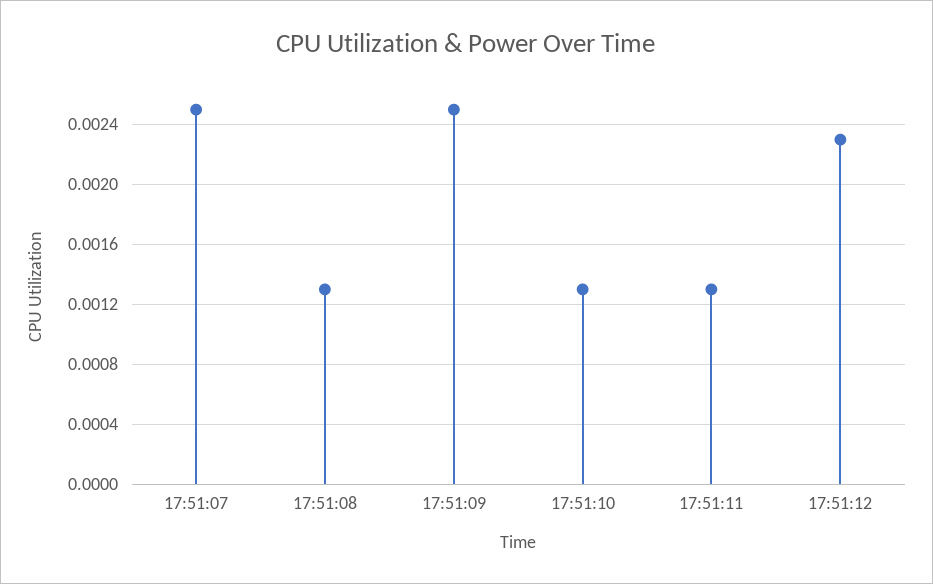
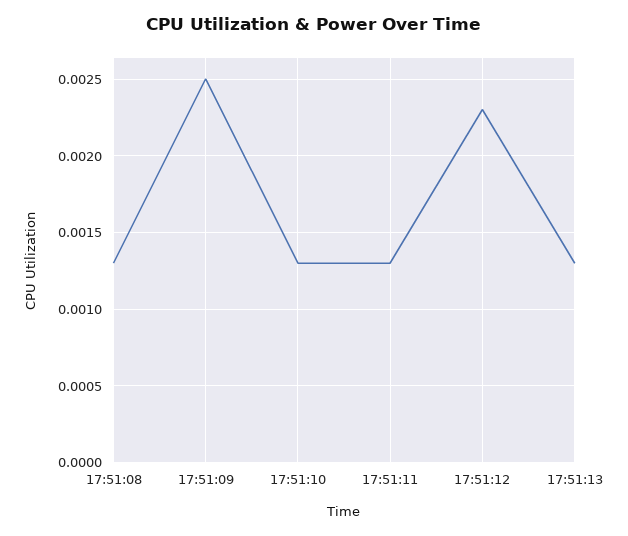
17:51:07: 0.0025 -> none
17:51:13: none -> 0.0013

